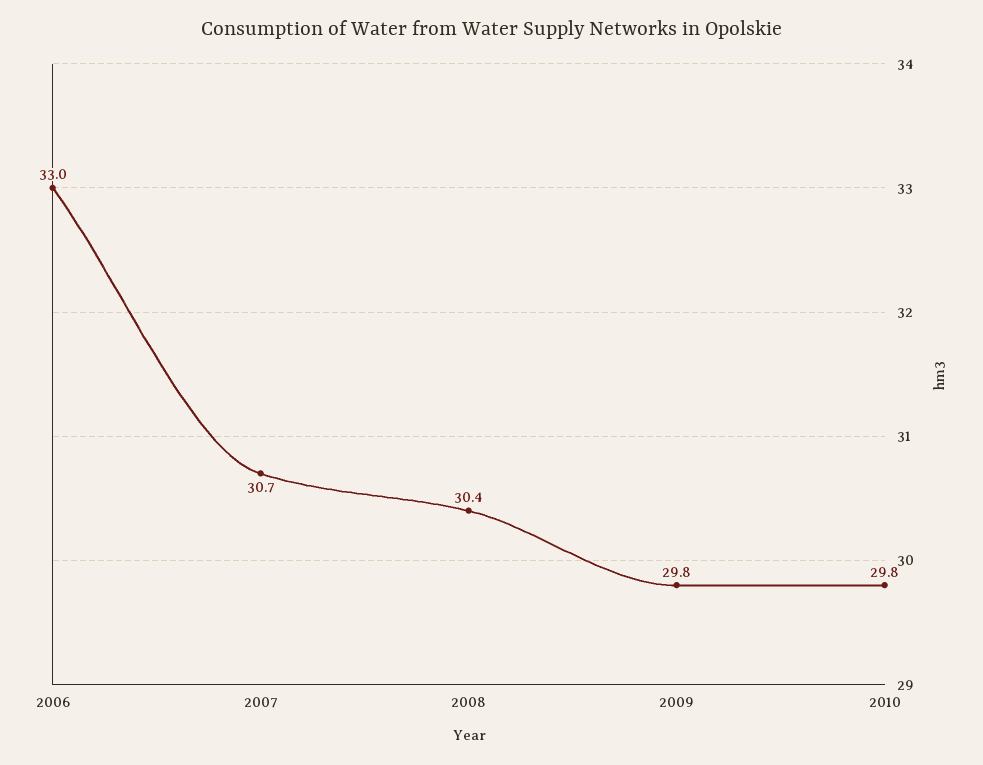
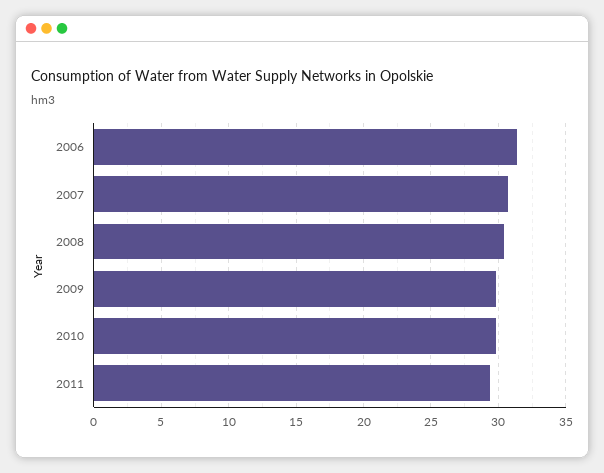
2006: 33 -> 31.5
2011: none -> 29.5

